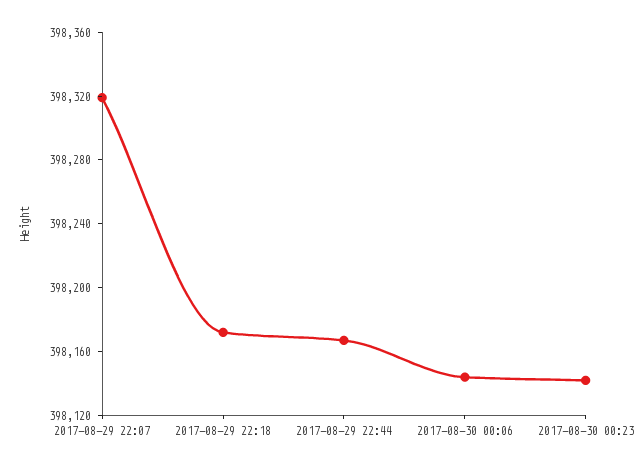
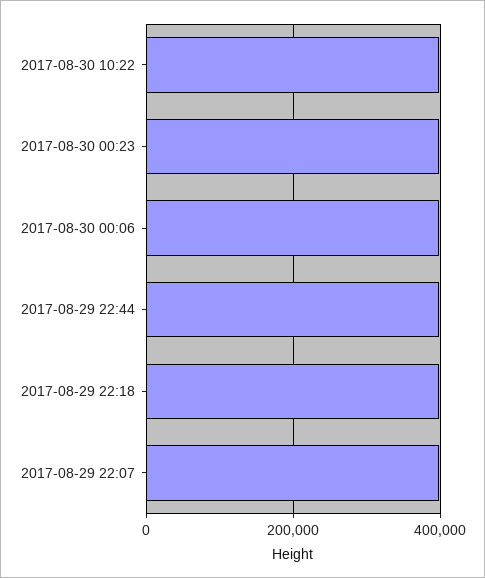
2017-08-30 10:22: none -> 400000

